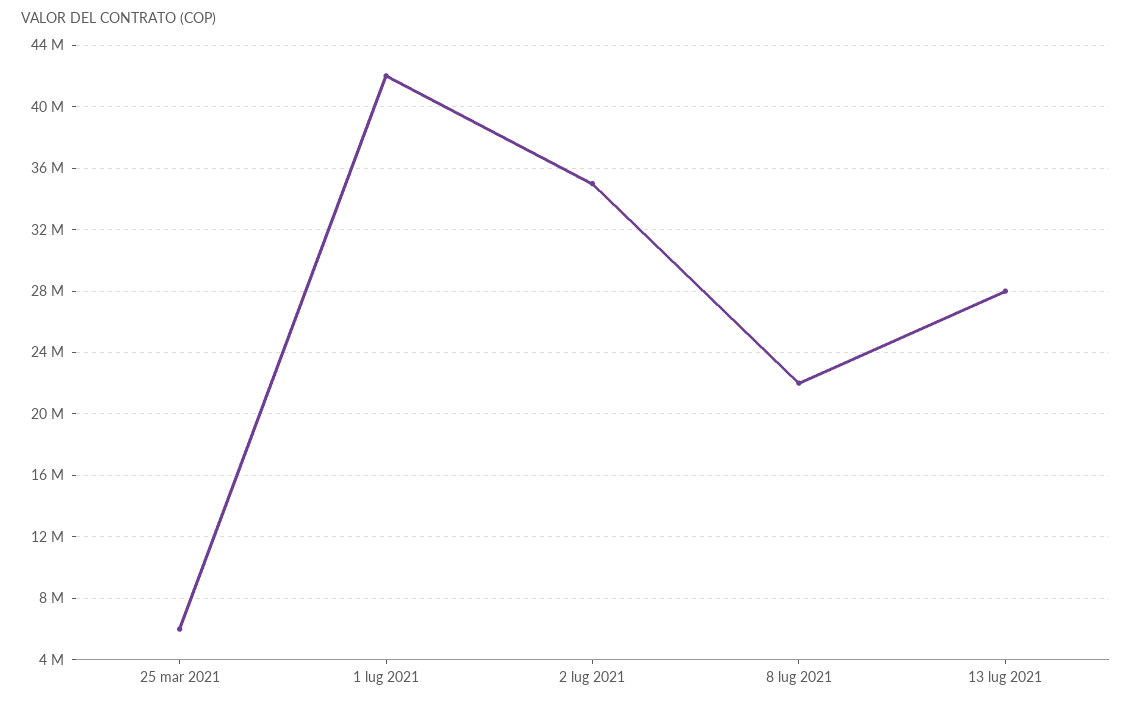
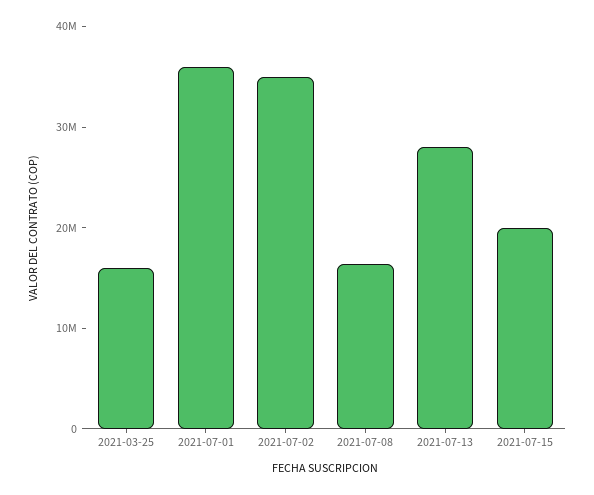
25 mar 2021: 6000000 -> 16000000
1 lug 2021: 42000000 -> 36000000
8 lug 2021: 22000000 -> 16000000
2021-07-15: none -> 20000000

